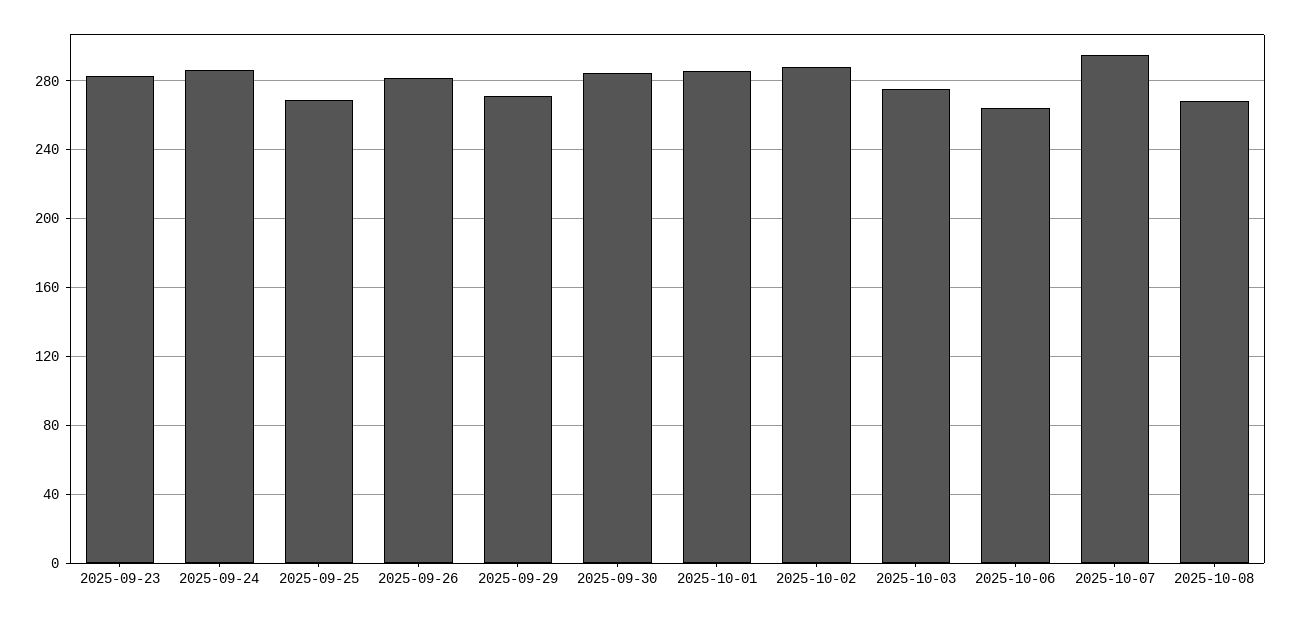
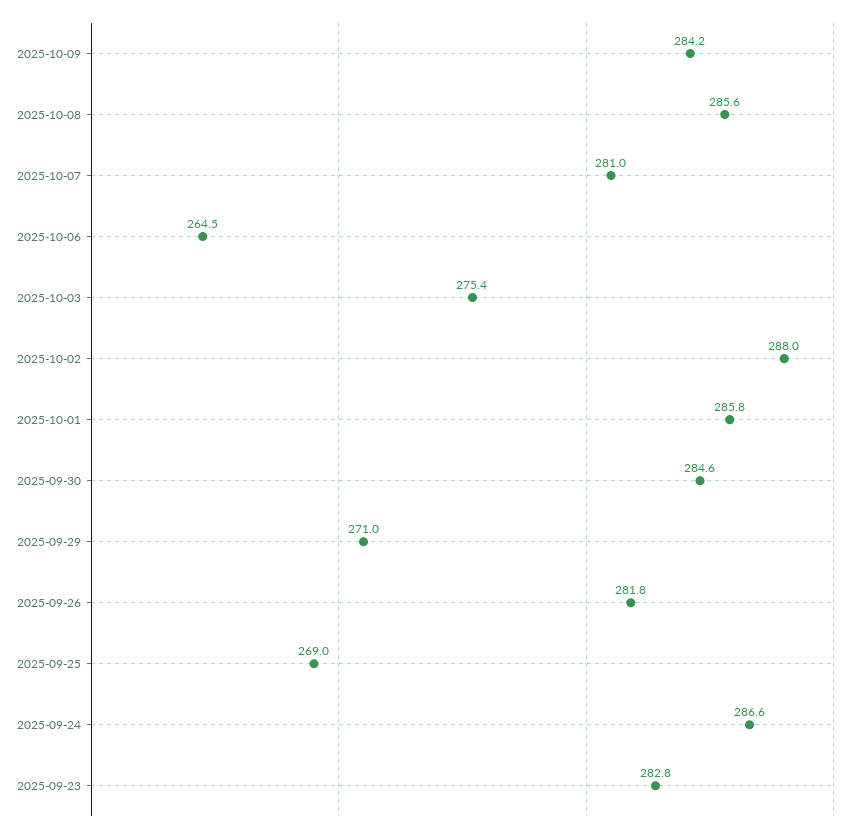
2025-10-07: 295 -> 281
2025-10-08: 270 -> 285.6
2025-10-09: none -> 284.2

